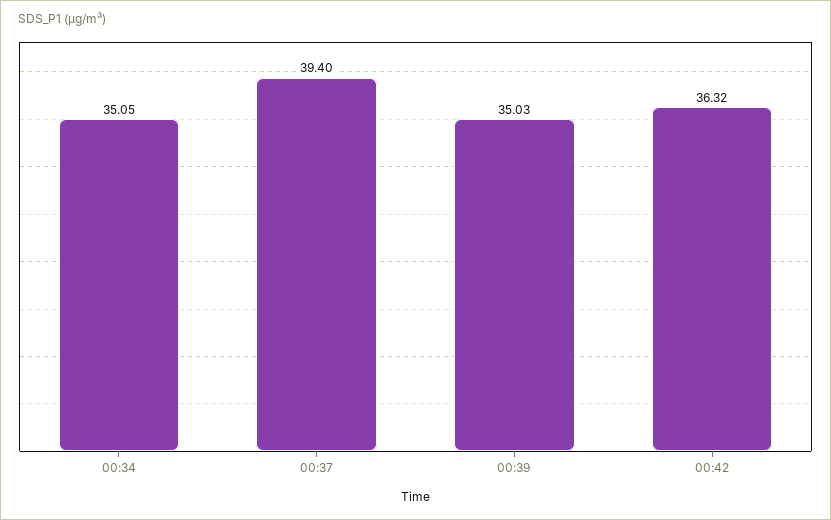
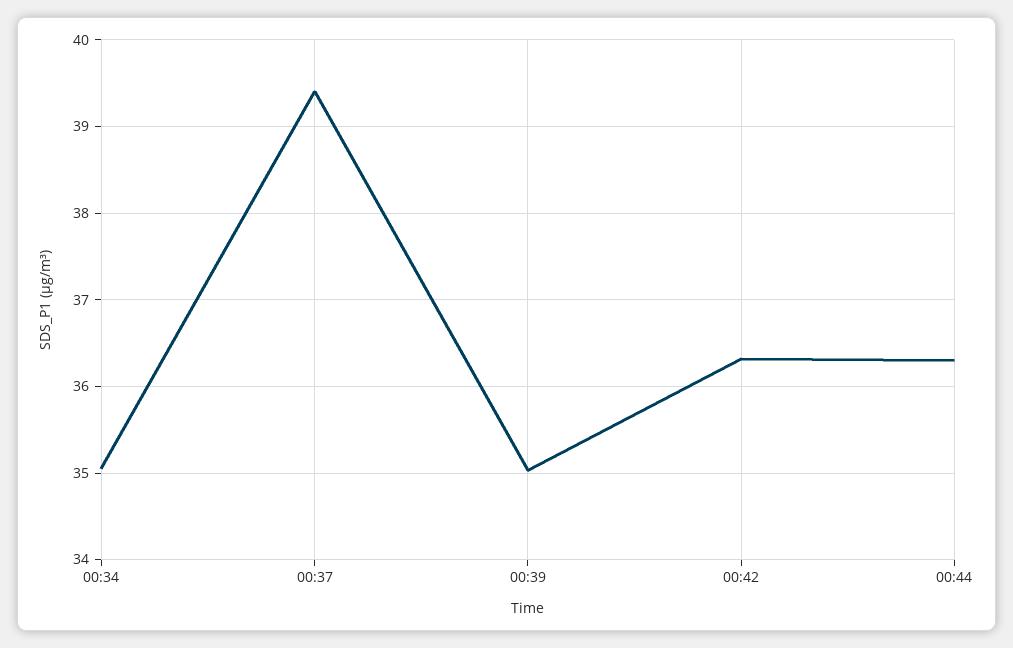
00:44: none -> 36.3

